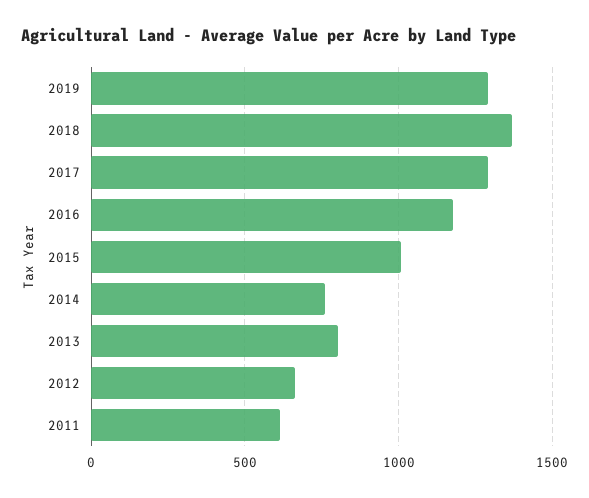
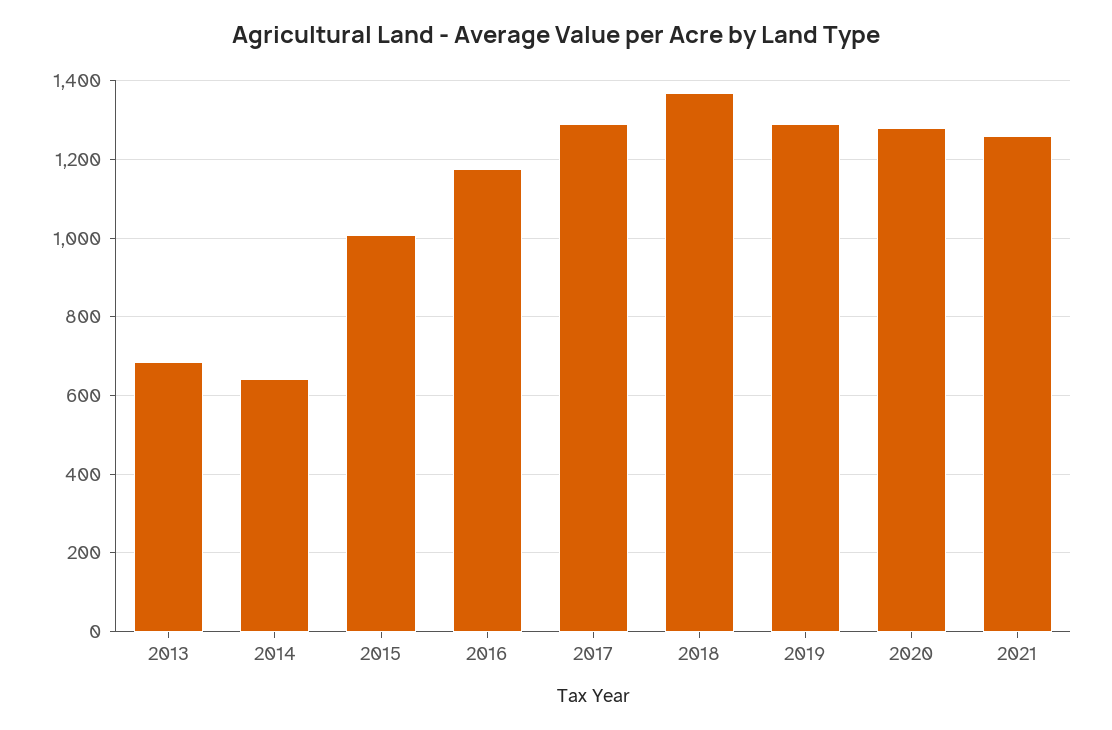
2014: 750 -> 640
2013: 800 -> 680
2012: 650 -> none
2011: 600 -> none
2020: none -> 1280
2021: none -> 1260

